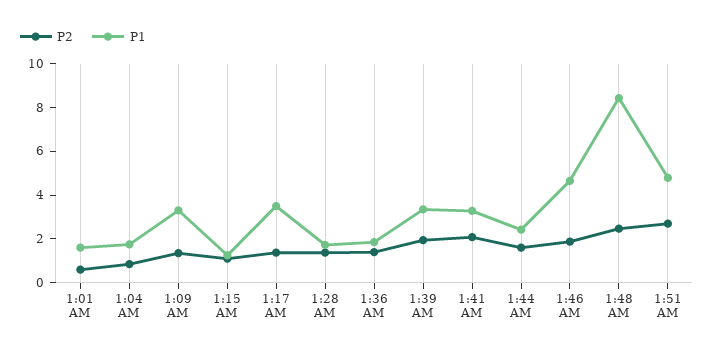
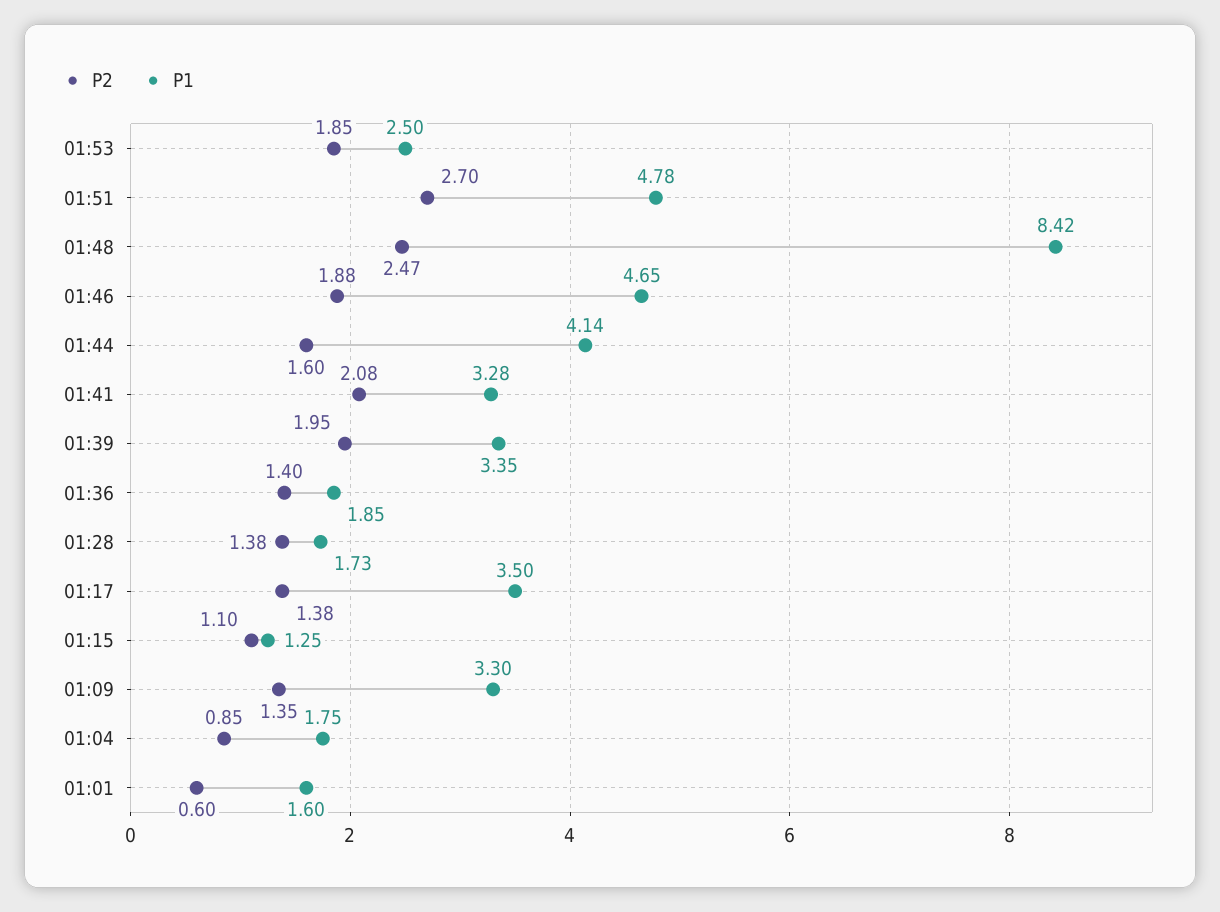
P1, 1:44 AM: 2.5 -> 4.14
P2, 01:53: none -> 1.85
P1, 01:53: none -> 2.5

